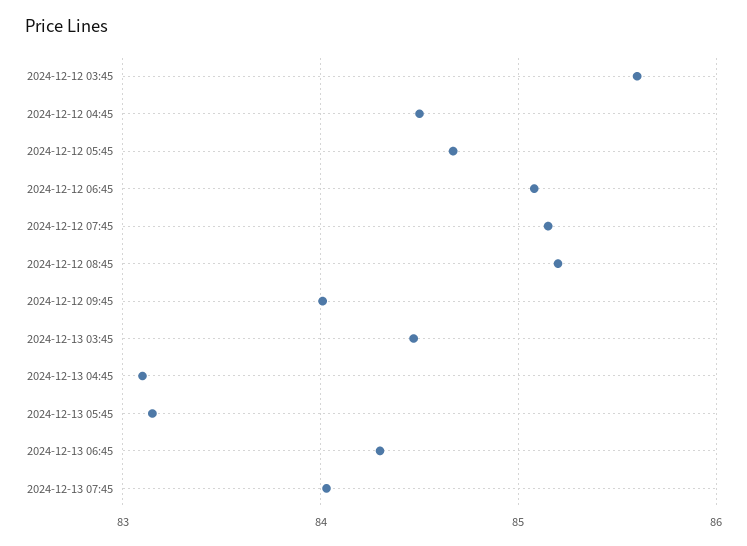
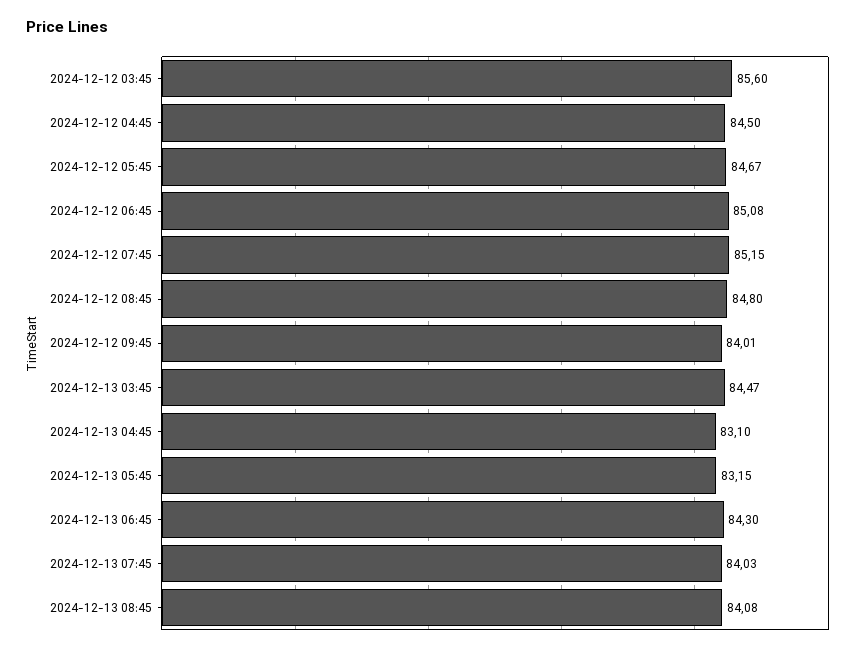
2024-12-12 08:45: 85.2 -> 84.8
2024-12-13 08:45: none -> 84.08

